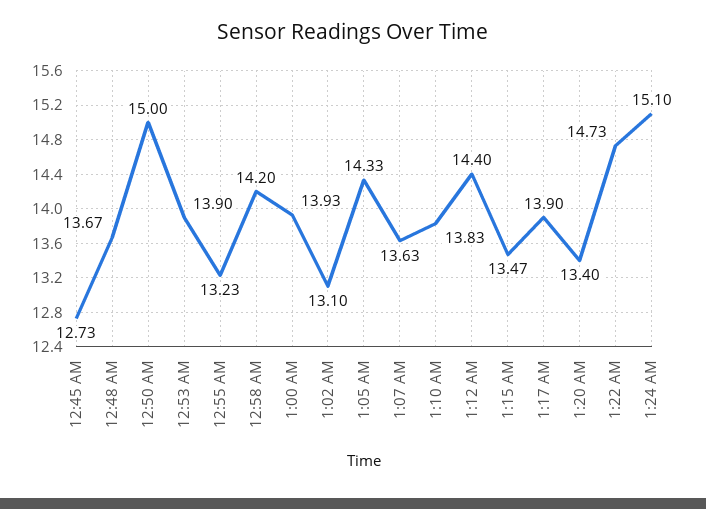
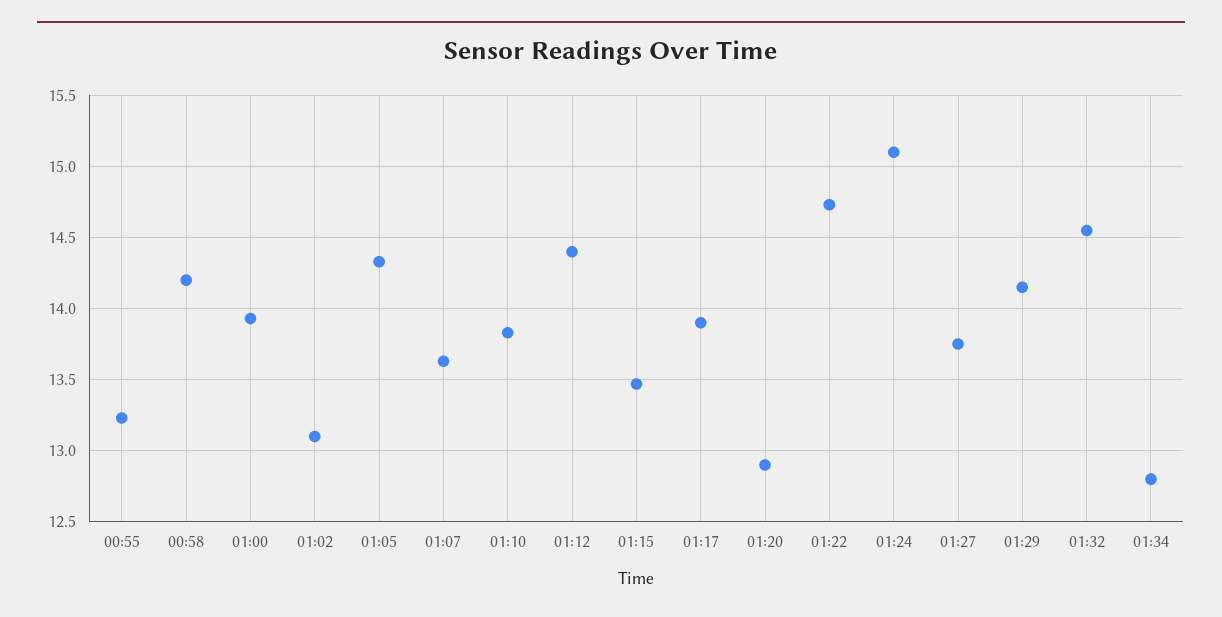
12:45 AM: 12.73 -> none
12:48 AM: 13.67 -> none
12:50 AM: 15 -> none
12:53 AM: 13.9 -> none
1:20 AM: 13.4 -> 12.9
01:27: none -> 13.75
01:29: none -> 14.15
01:32: none -> 14.55
01:34: none -> 12.8

